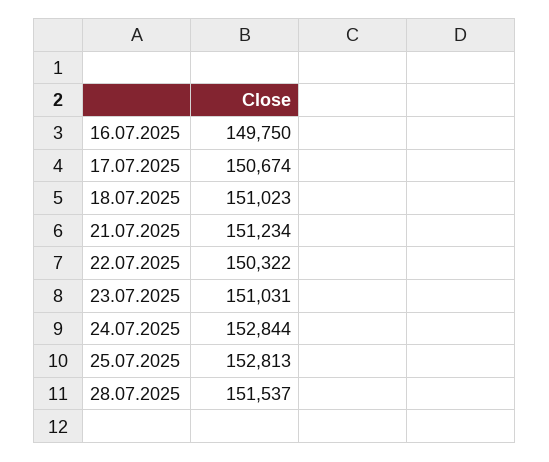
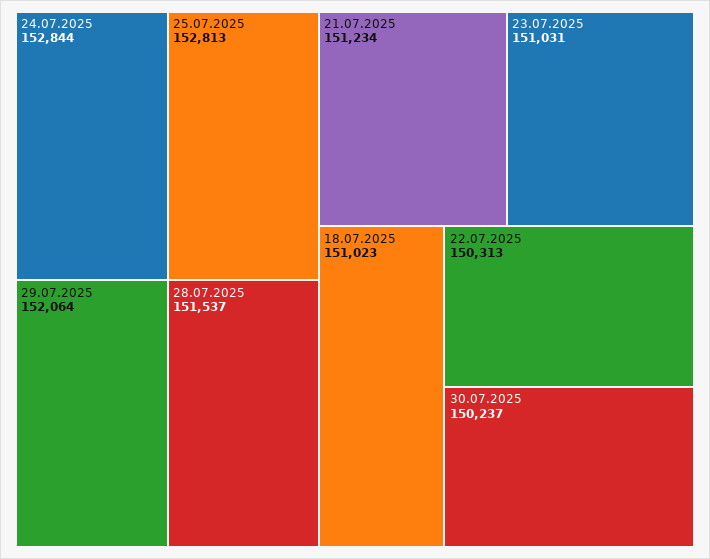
16.07.2025: 149750 -> none
17.07.2025: 150674 -> none
22.07.2025: 150322 -> 150313
29.07.2025: none -> 152064
30.07.2025: none -> 150237

